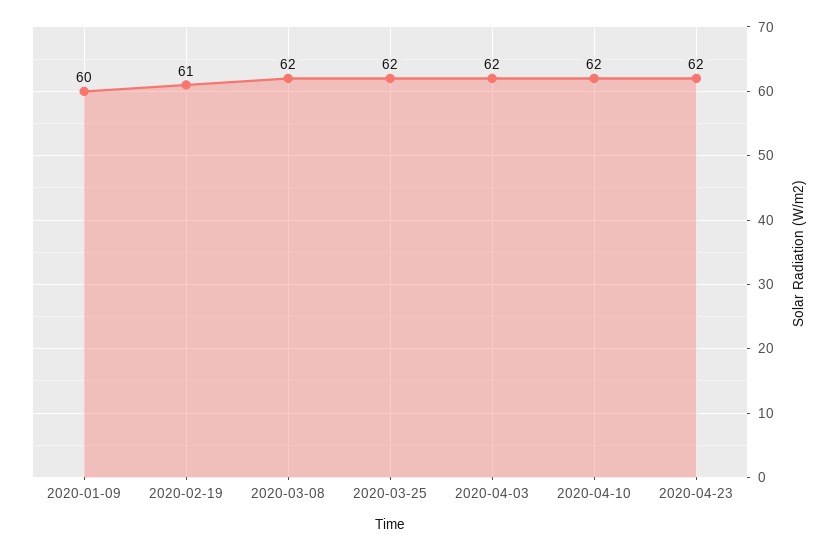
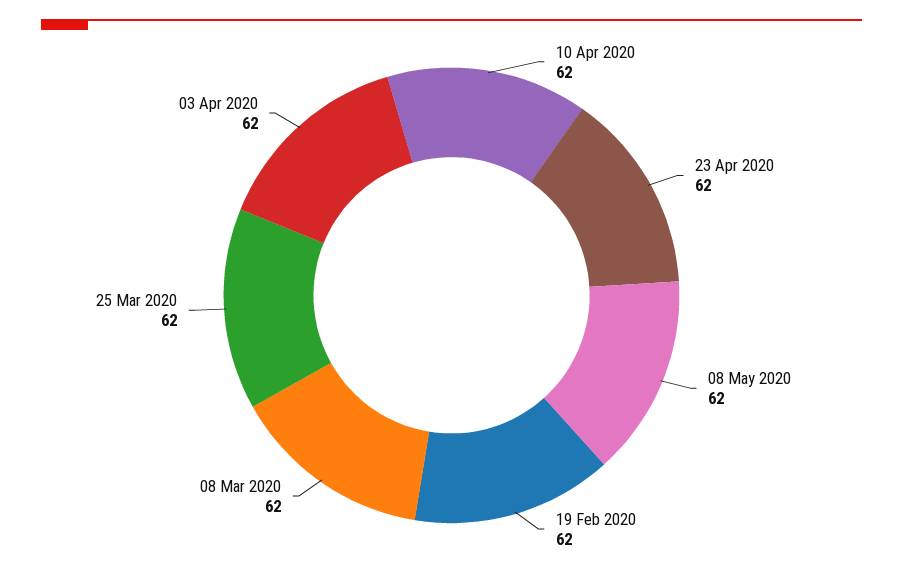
2020-01-09: 60 -> none
2020-02-19: 61 -> 62
08 May 2020: none -> 62

